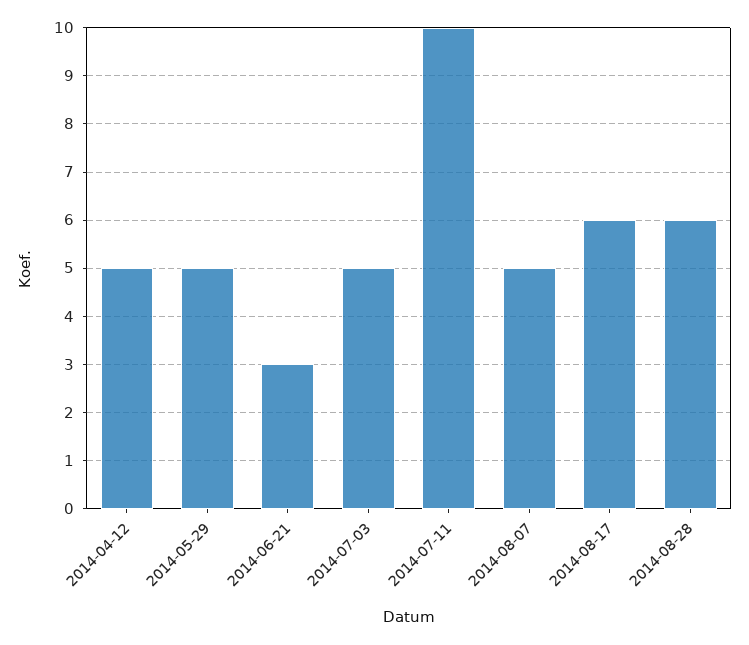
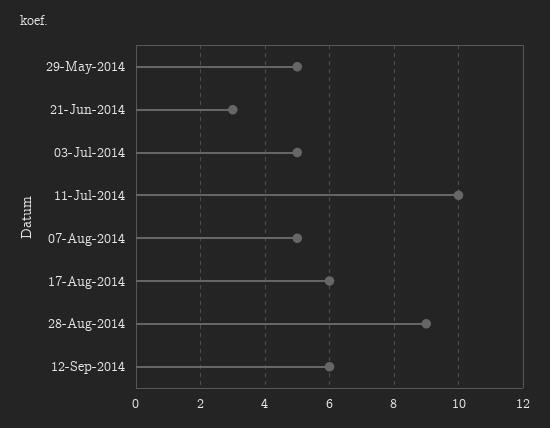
2014-04-12: 5 -> none
2014-08-28: 6 -> 9
12-Sep-2014: none -> 6

